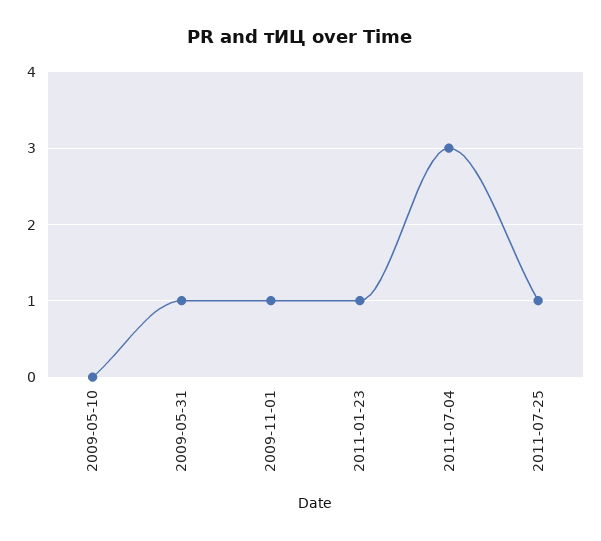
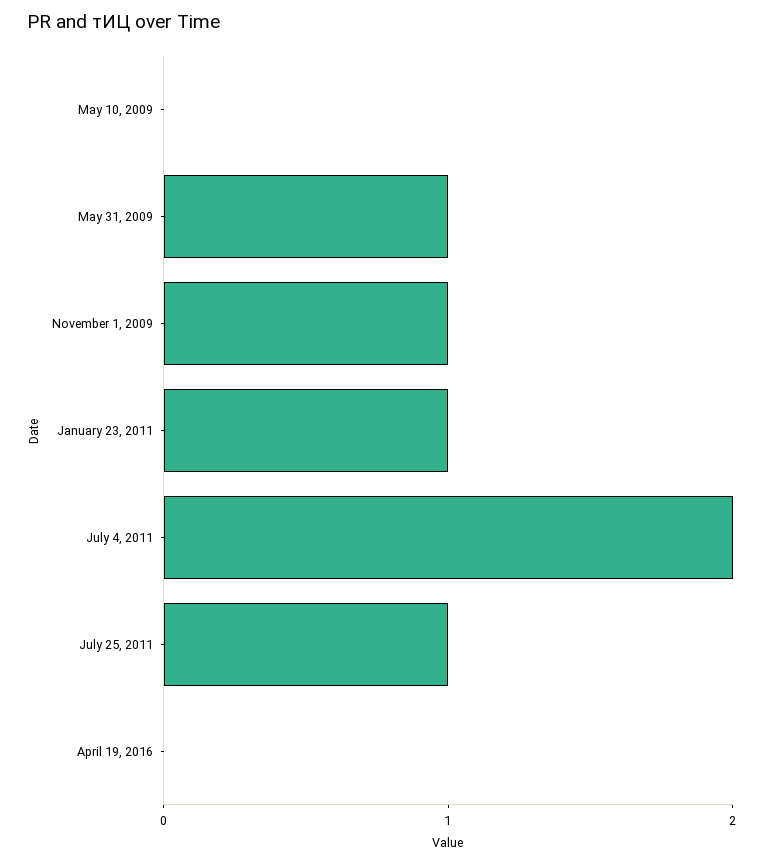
2011-07-04: 3 -> 2
April 19, 2016: none -> 0

